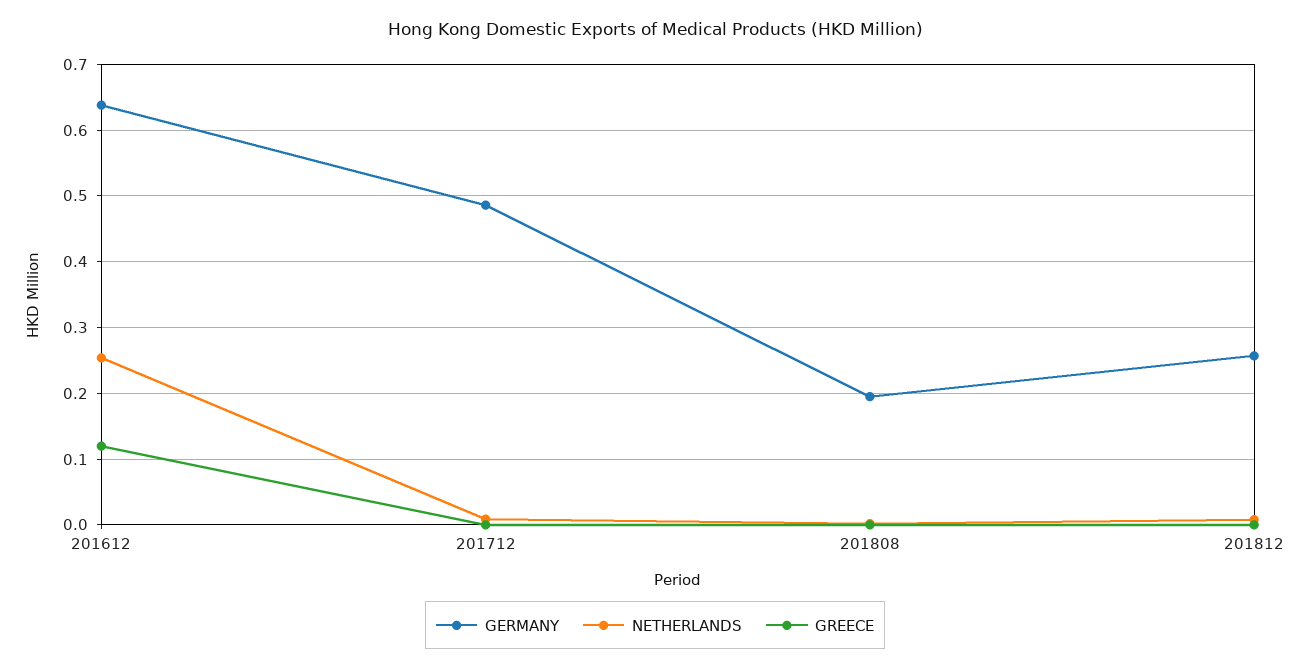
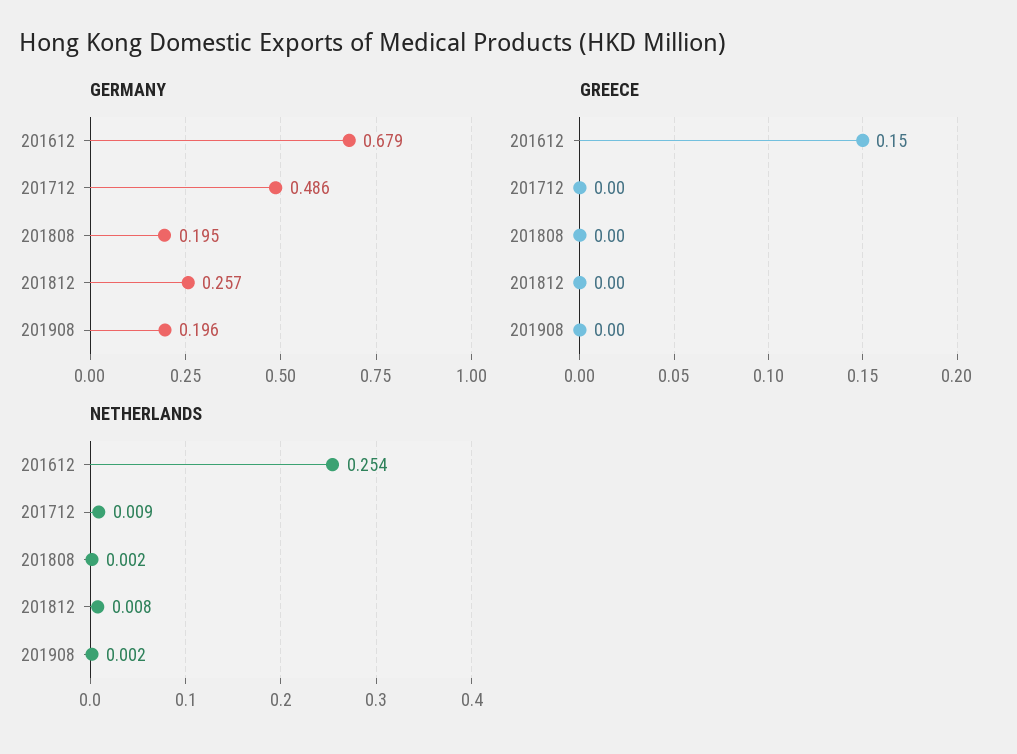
GERMANY, 201612: 0.64 -> 0.679
GREECE, 201612: 0.12 -> 0.15
GERMANY, 201908: none -> 0.196
GREECE, 201908: none -> 0
NETHERLANDS, 201908: none -> 0.002

